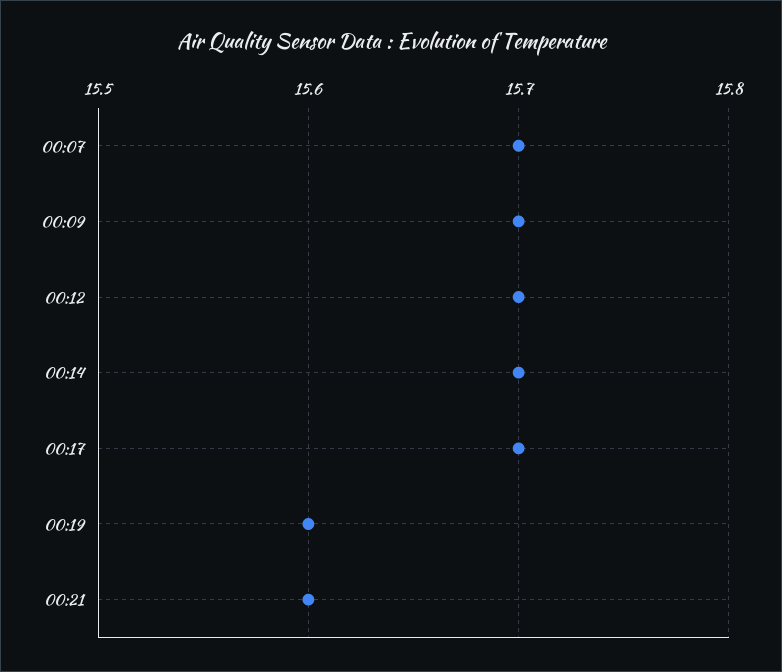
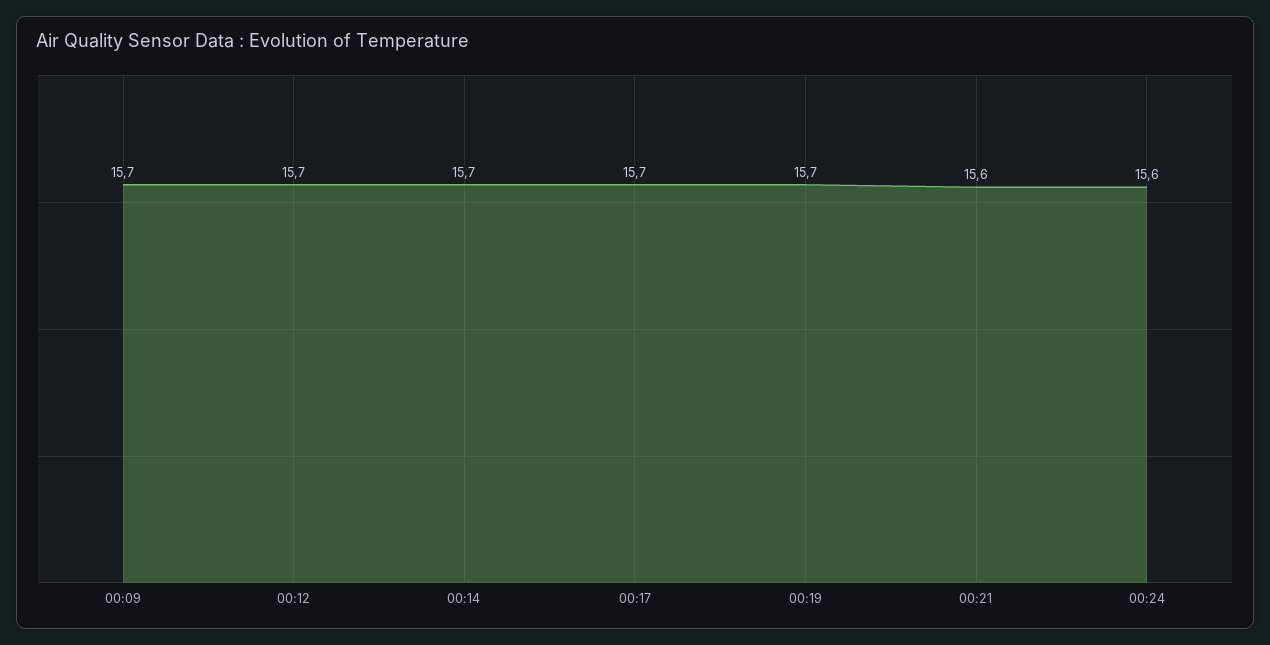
00:07: 15.7 -> none
00:19: 15.6 -> 15.7
00:24: none -> 15.6

